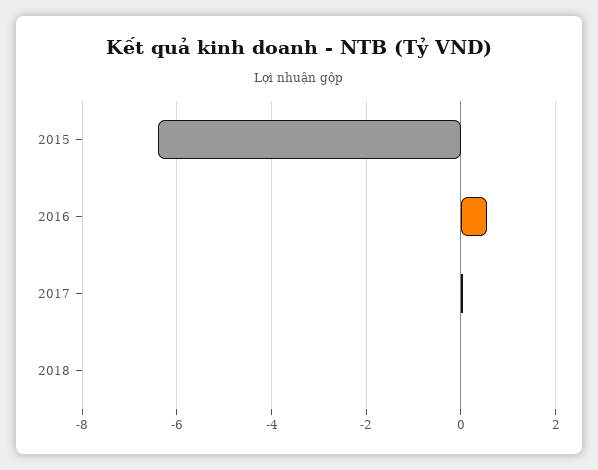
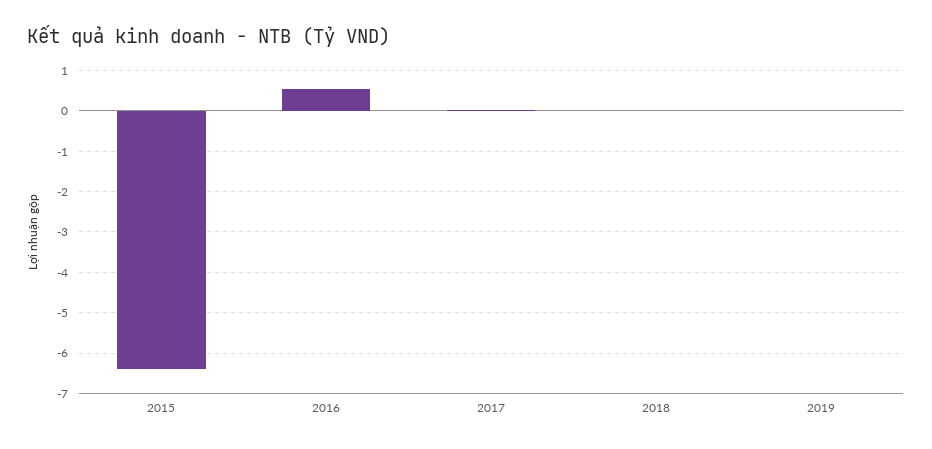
2019: none -> 0

